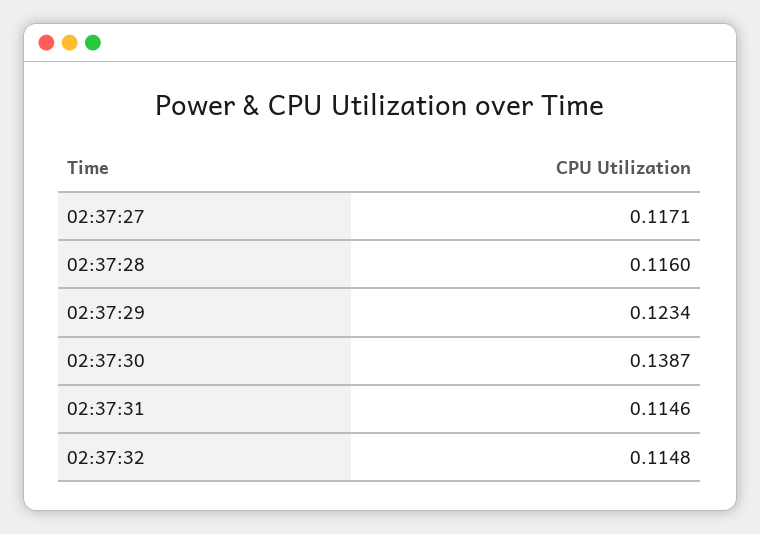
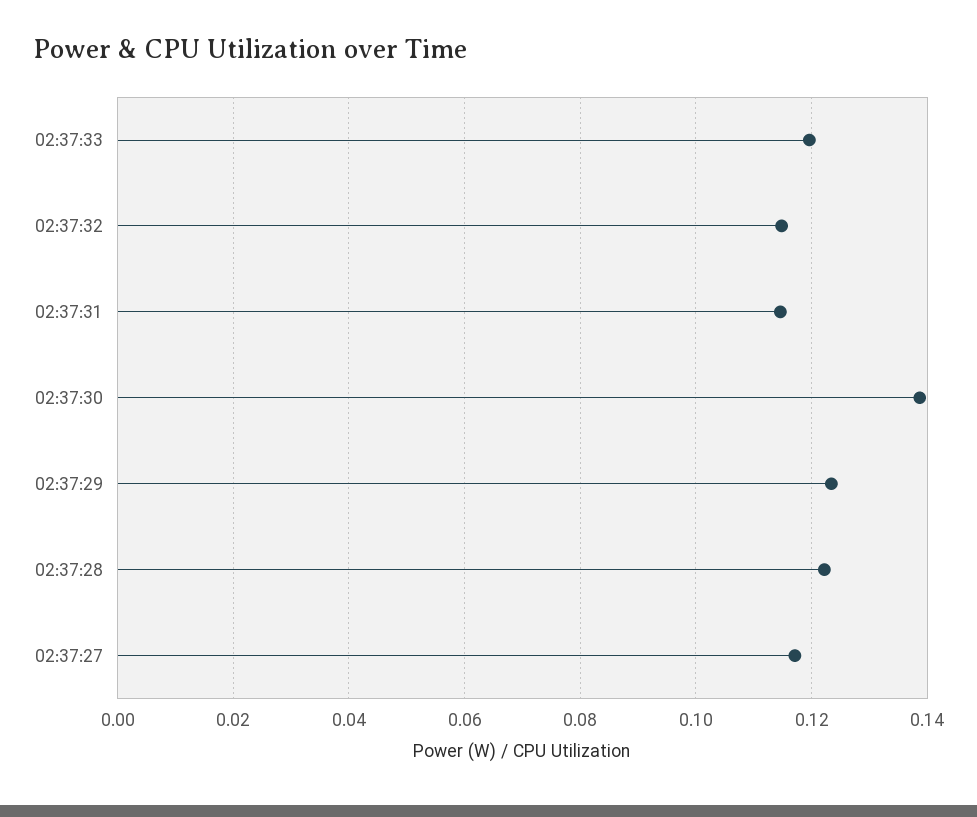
02:37:28: 0.116 -> 0.122
02:37:33: none -> 0.12

